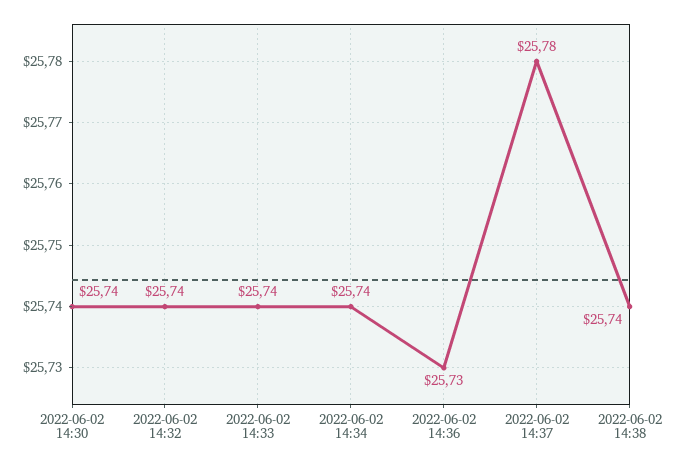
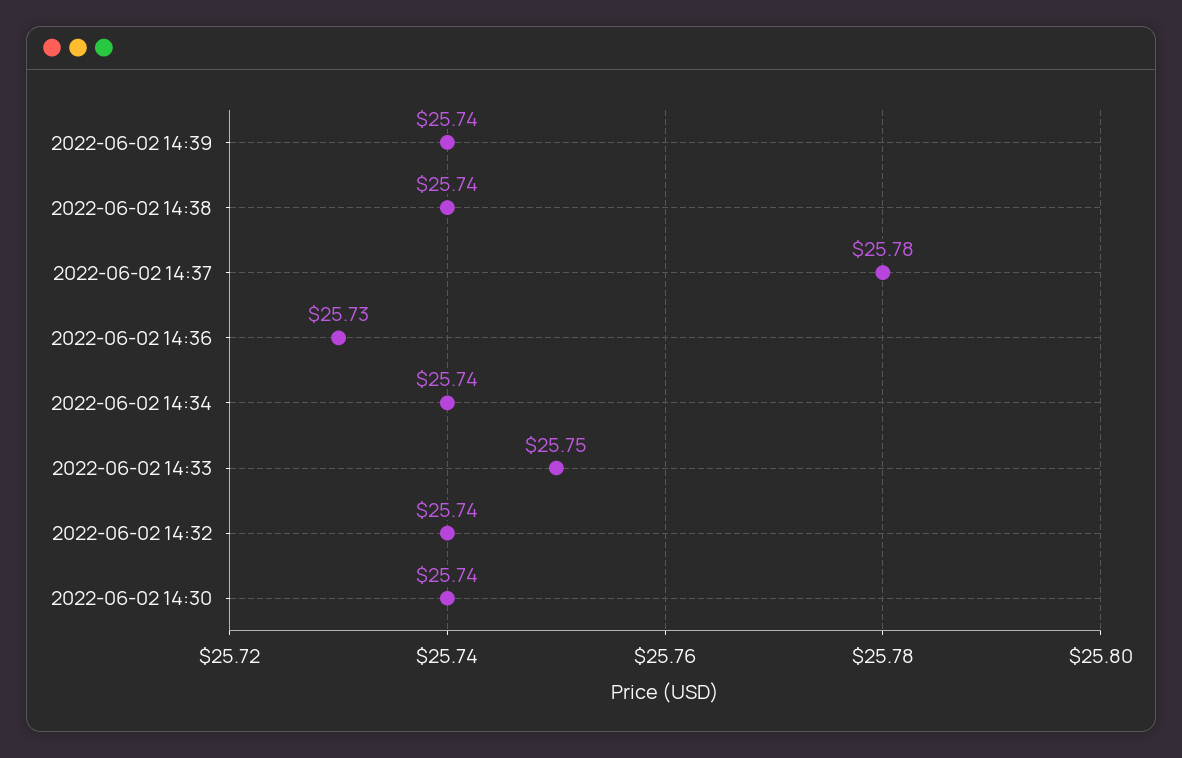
2022-06-02 14:33: 25.74 -> 25.75
2022-06-02 14:39: none -> 25.74

